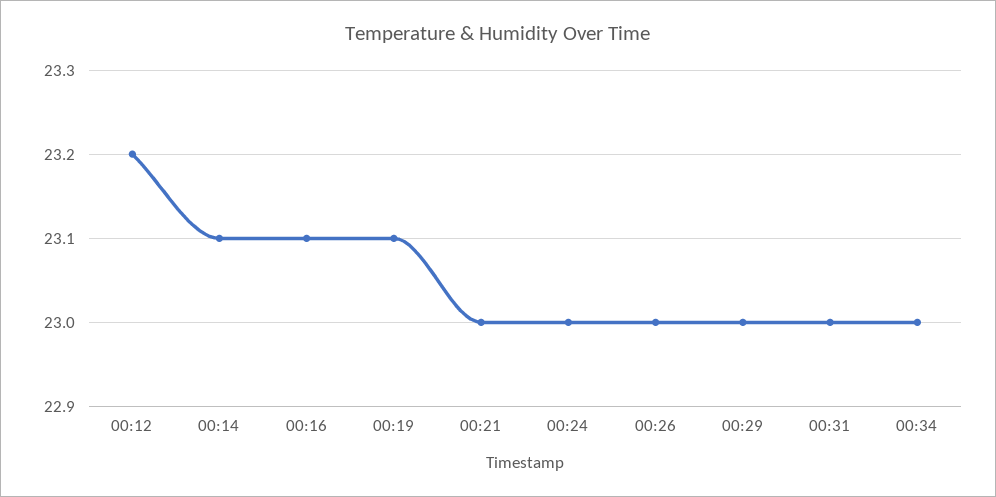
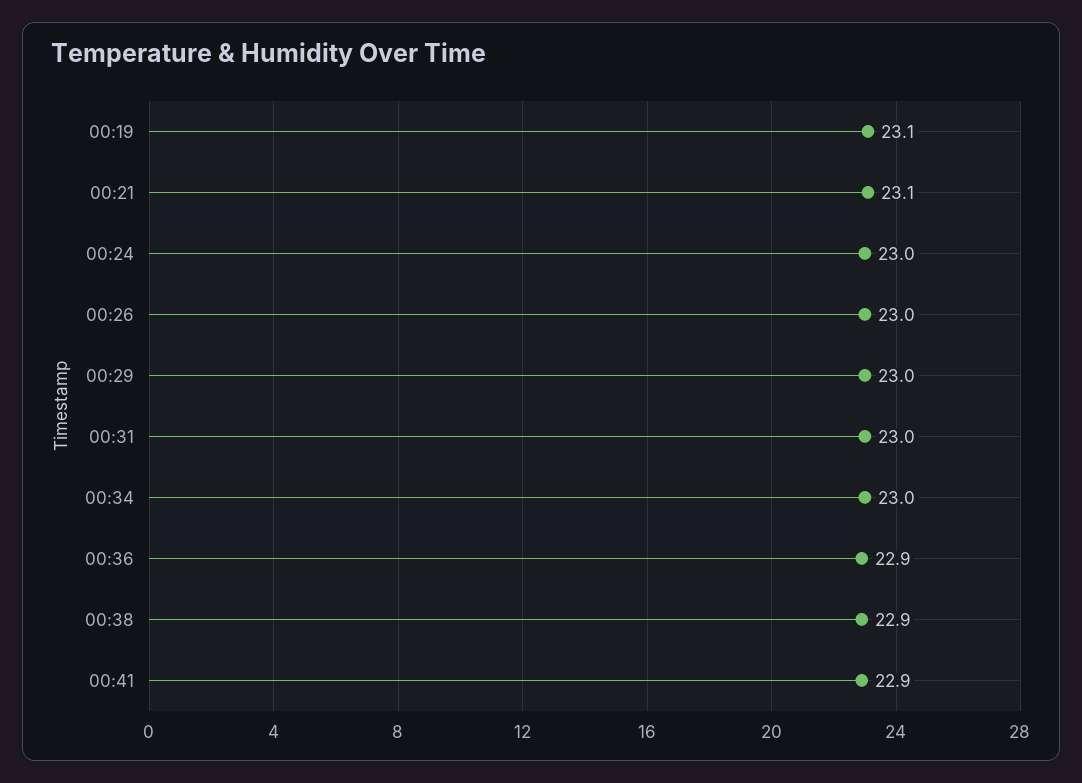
00:12: 23.2 -> none
00:14: 23.1 -> none
00:16: 23.1 -> none
00:21: 23 -> 23.1
00:36: none -> 22.9
00:38: none -> 22.9
00:41: none -> 22.9

